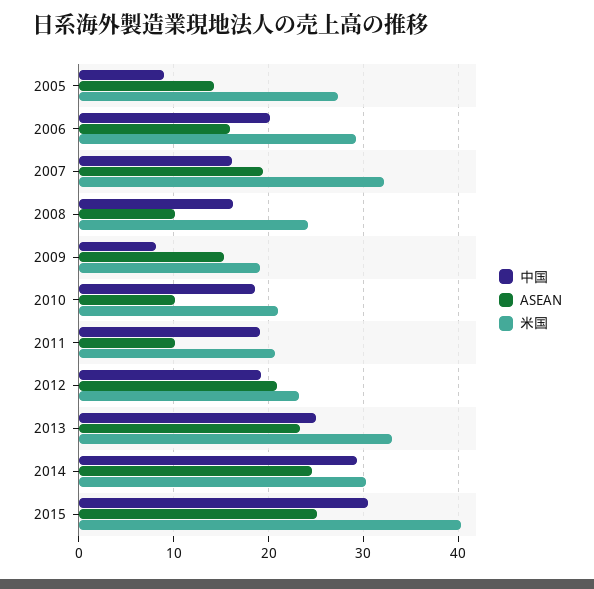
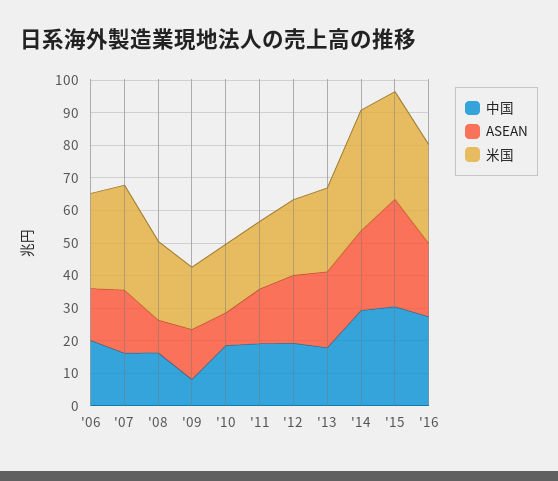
中国, 2005: 9 -> none
ASEAN, 2005: 14 -> none
米国, 2005: 27 -> none
ASEAN, 2011: 10 -> 17.5
中国, 2013: 25 -> 17.5
米国, 2013: 33 -> 25
米国, 2014: 30 -> 37.5
ASEAN, 2015: 25 -> 32.5
米国, 2015: 40 -> 32.5
中国, '16: none -> 27.5
ASEAN, '16: none -> 22.5
米国, '16: none -> 30

